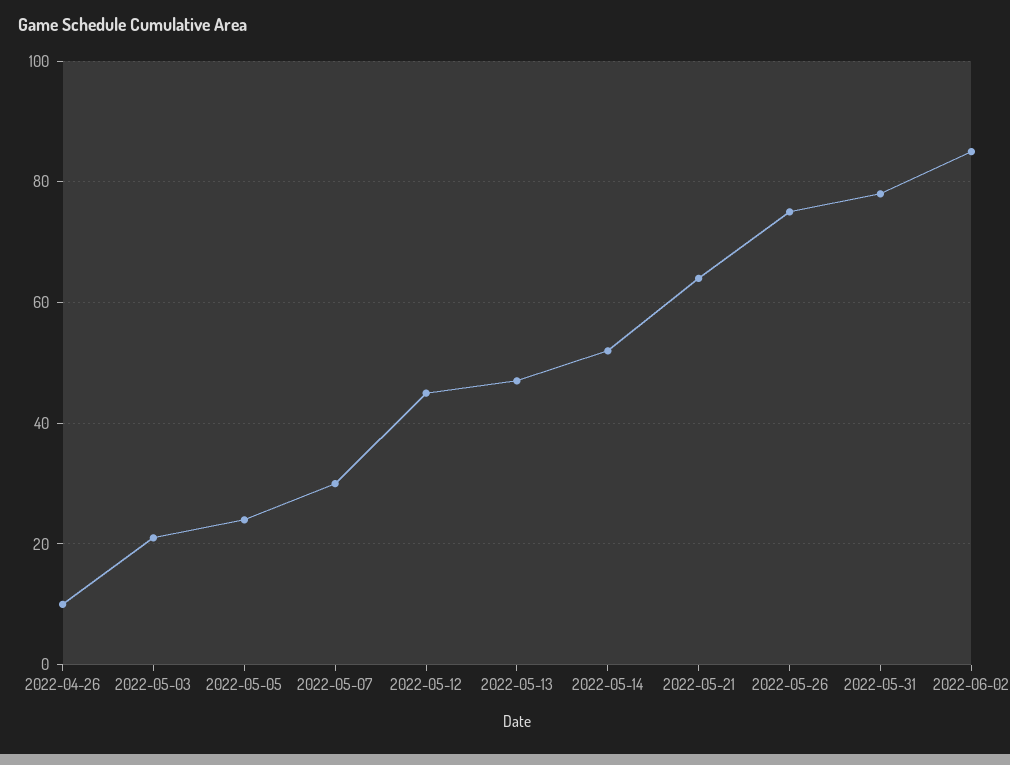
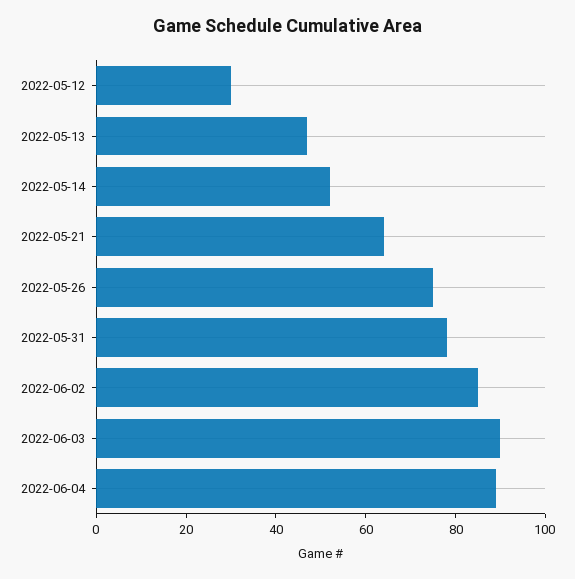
2022-04-26: 10 -> none
2022-05-03: 20 -> none
2022-05-05: 25 -> none
2022-05-07: 30 -> none
2022-05-12: 45 -> 30
2022-06-03: none -> 90
2022-06-04: none -> 90

